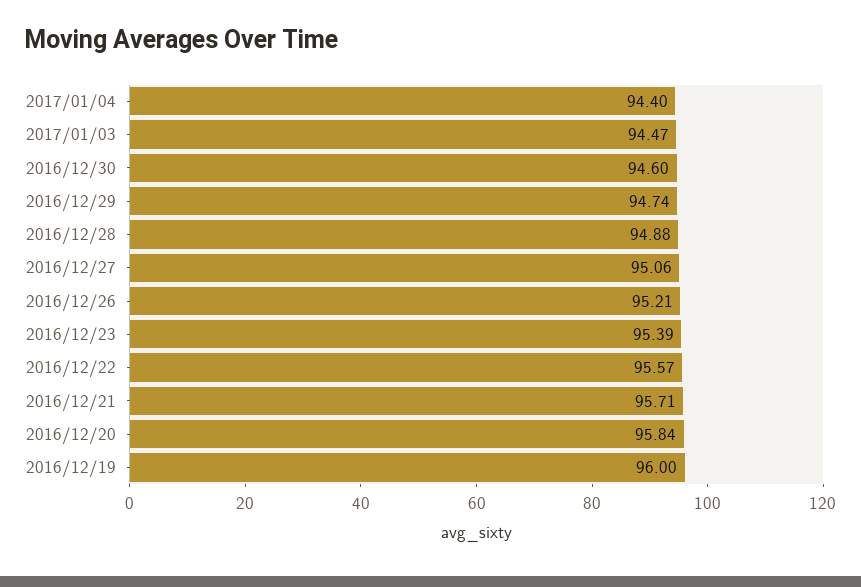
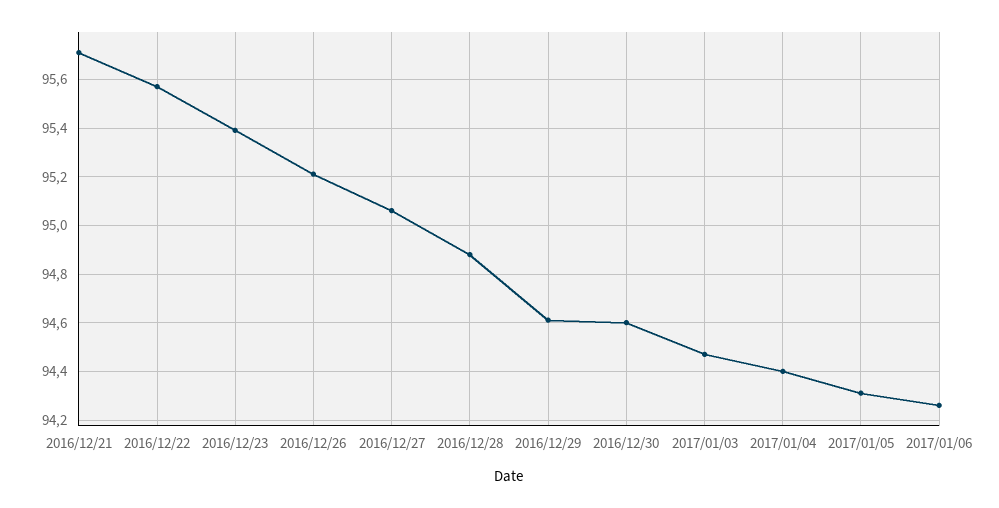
2016/12/29: 94.74 -> 94.6
2016/12/20: 95.84 -> none
2016/12/19: 96 -> none
2017/01/05: none -> 94.3
2017/01/06: none -> 94.25

